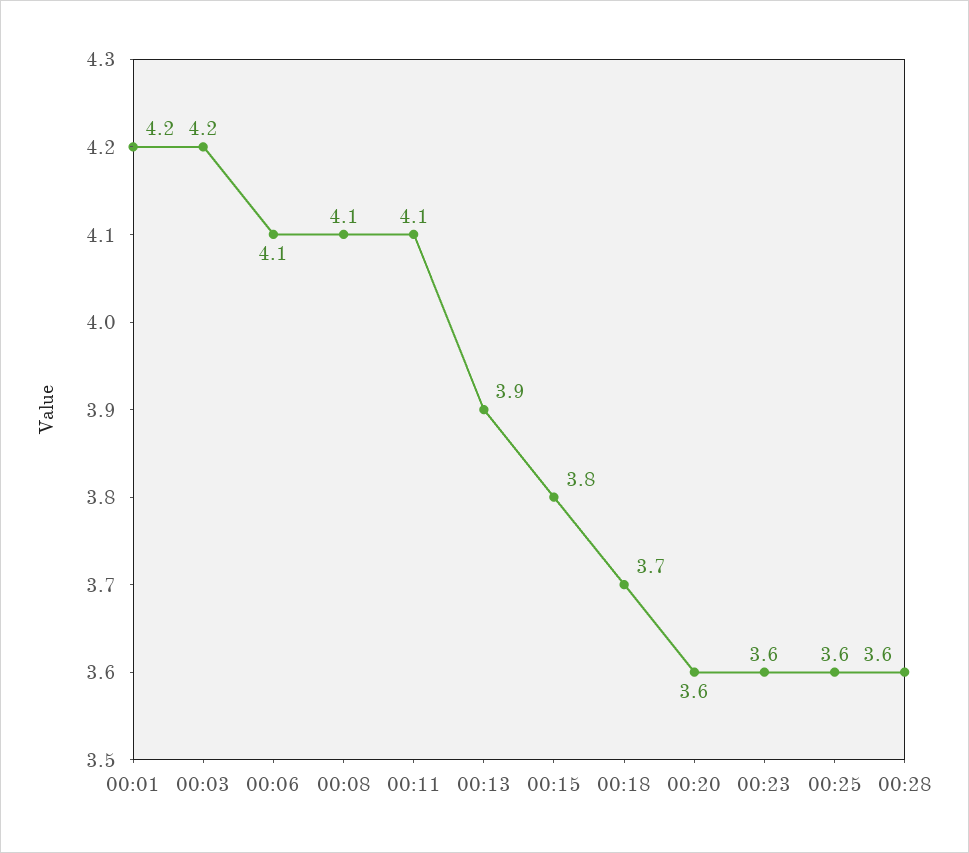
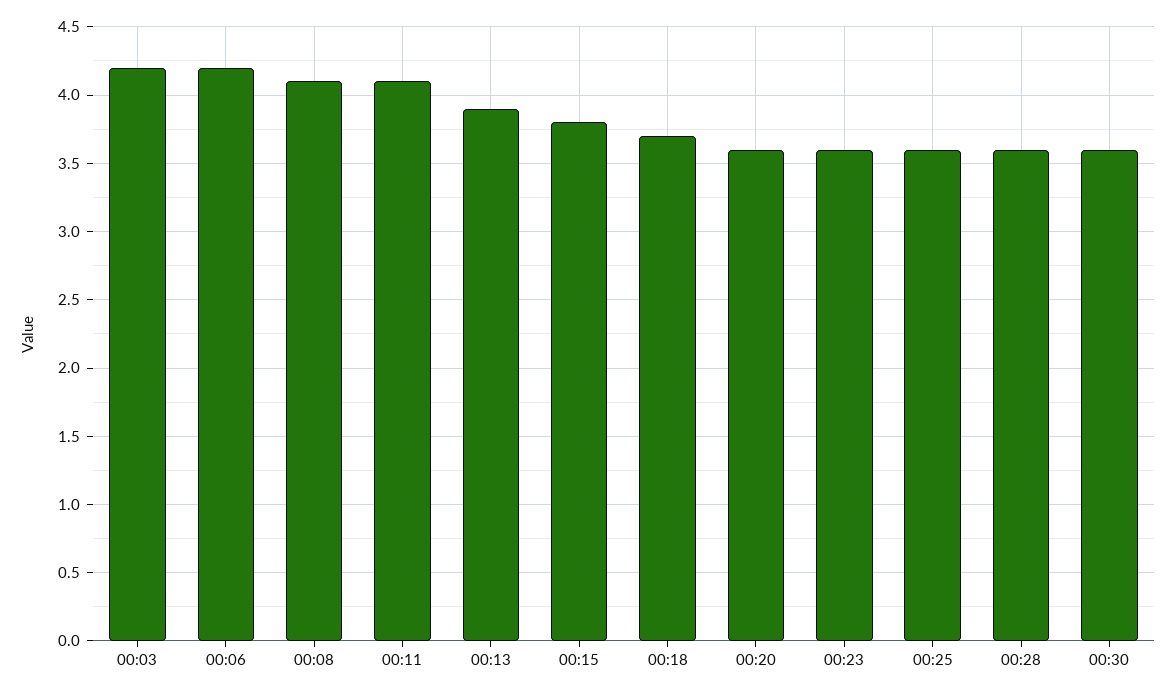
00:01: 4.2 -> none
00:06: 4.1 -> 4.2
00:30: none -> 3.6

